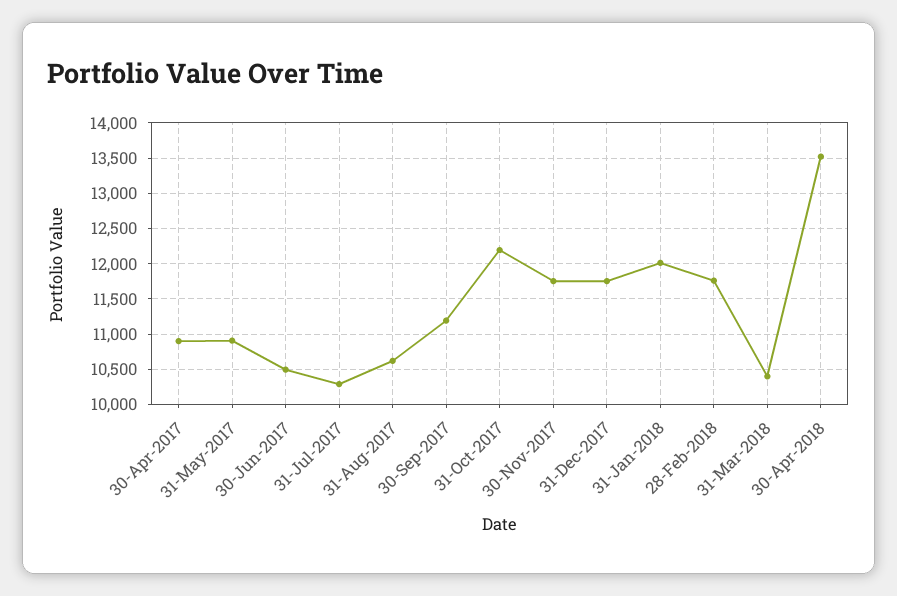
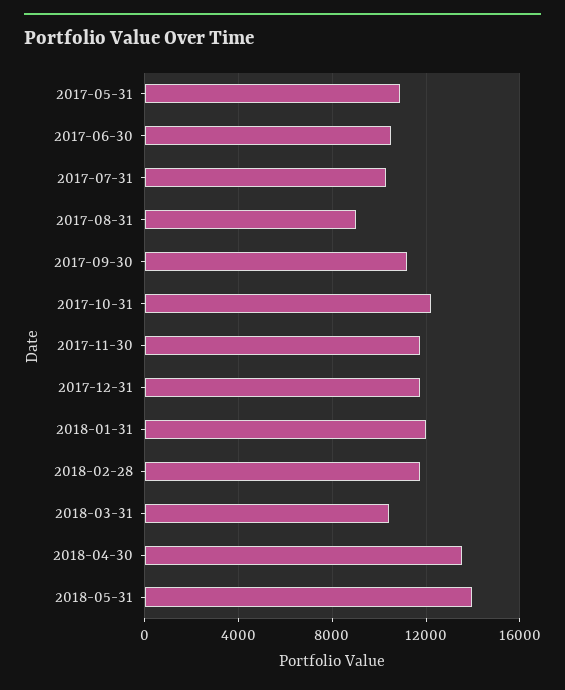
30-Apr-2017: 10900 -> none
31-Aug-2017: 10600 -> 9000
2018-05-31: none -> 14000

